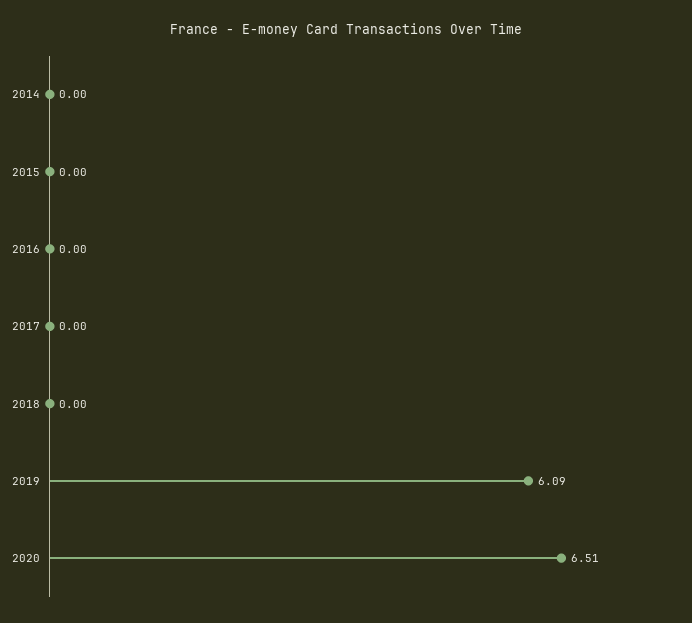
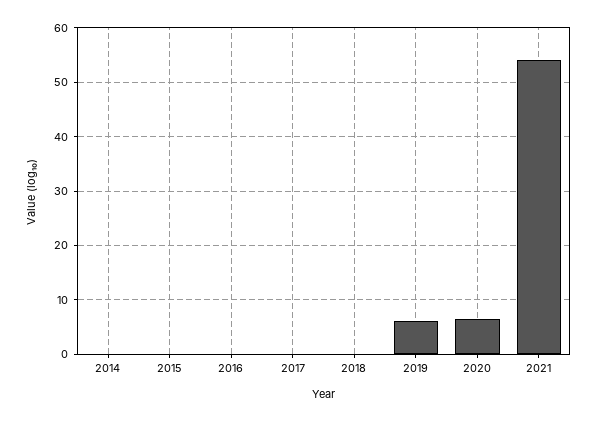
2021: none -> 54

